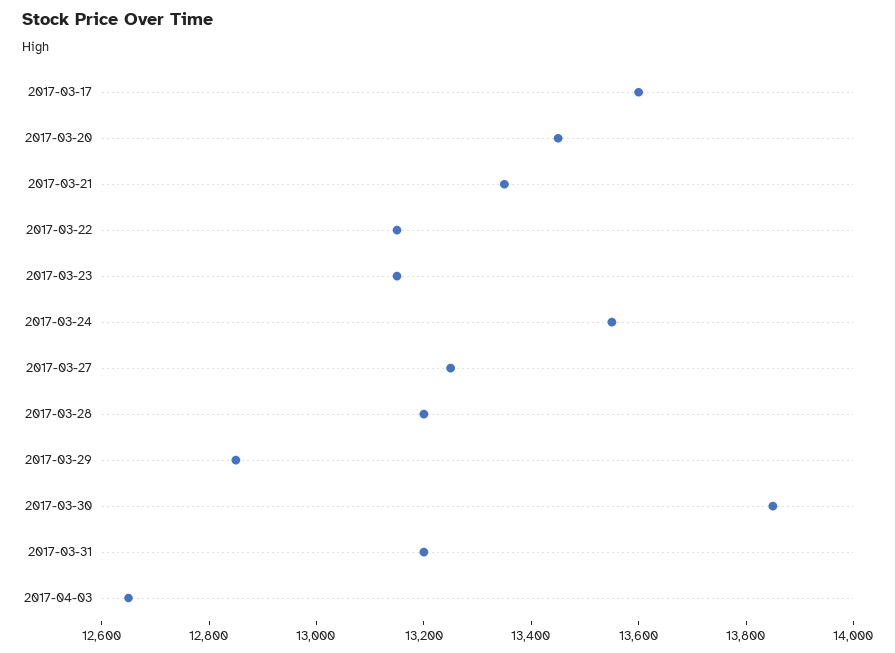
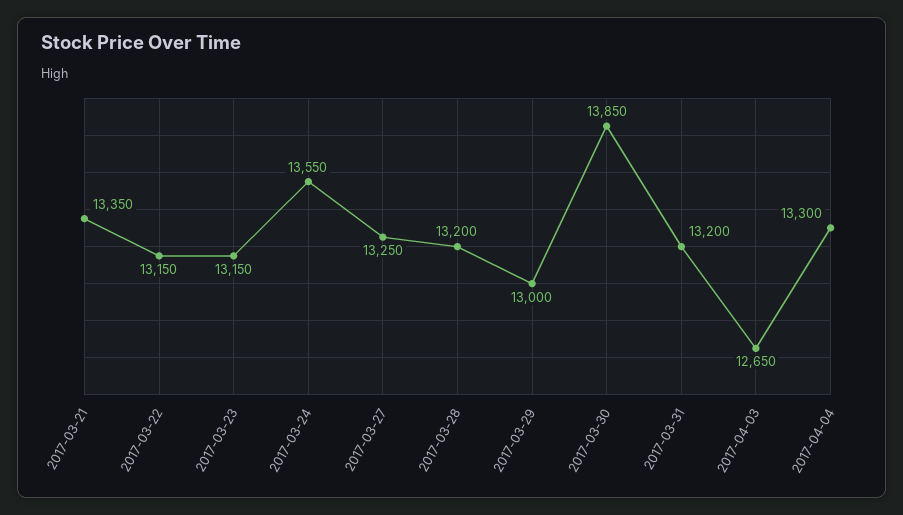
2017-03-17: 13600 -> none
2017-03-20: 13450 -> none
2017-03-29: 12850 -> 13000
2017-04-04: none -> 13300

